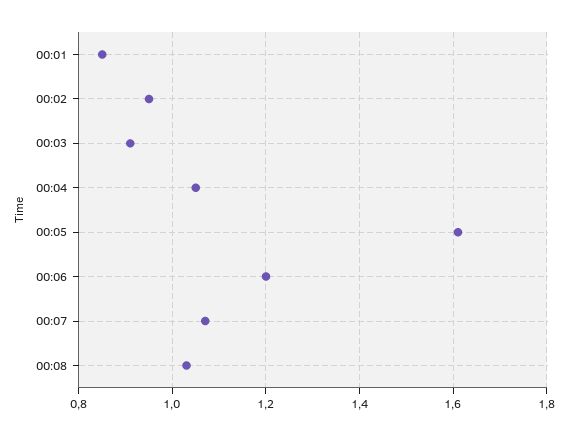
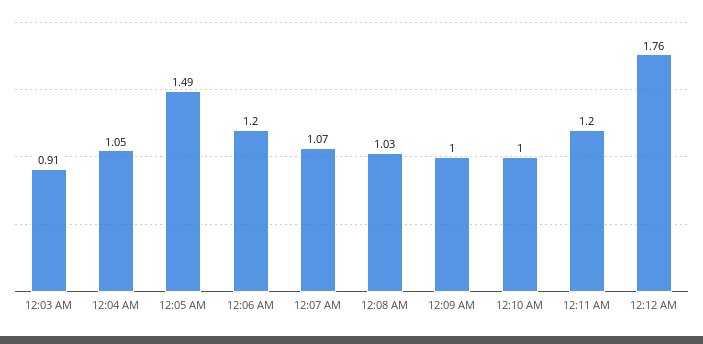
00:01: 0.85 -> none
00:02: 0.95 -> none
00:05: 1.6 -> 1.49
12:09 AM: none -> 1
12:10 AM: none -> 1
12:11 AM: none -> 1.2
12:12 AM: none -> 1.76

